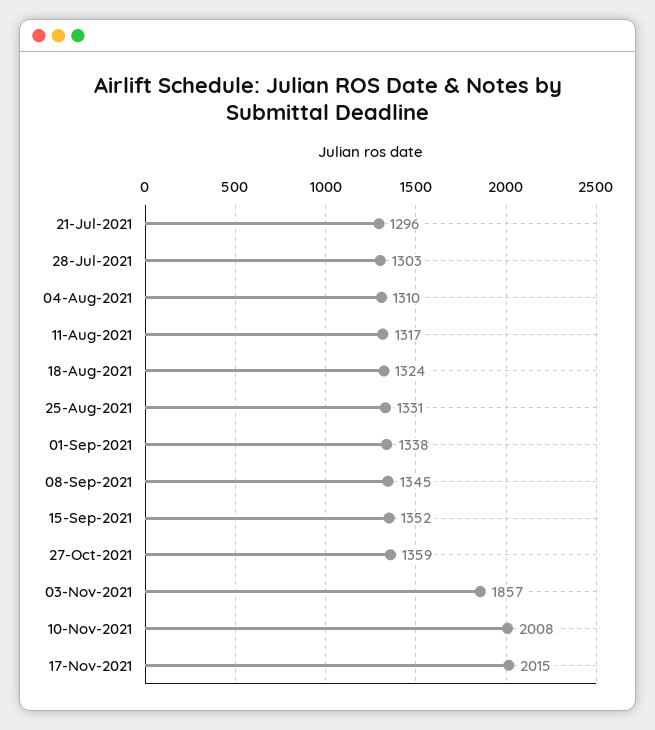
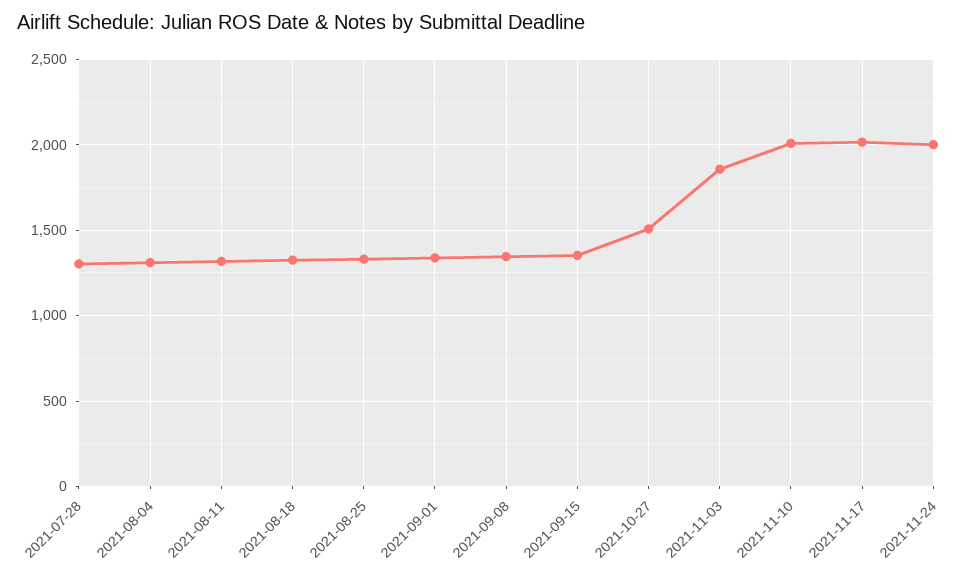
21-Jul-2021: 1296 -> none
27-Oct-2021: 1359 -> 1500
2021-11-24: none -> 2000

